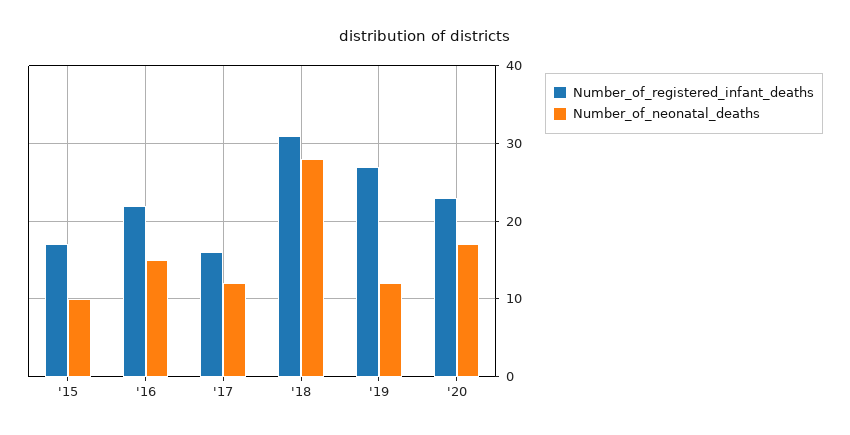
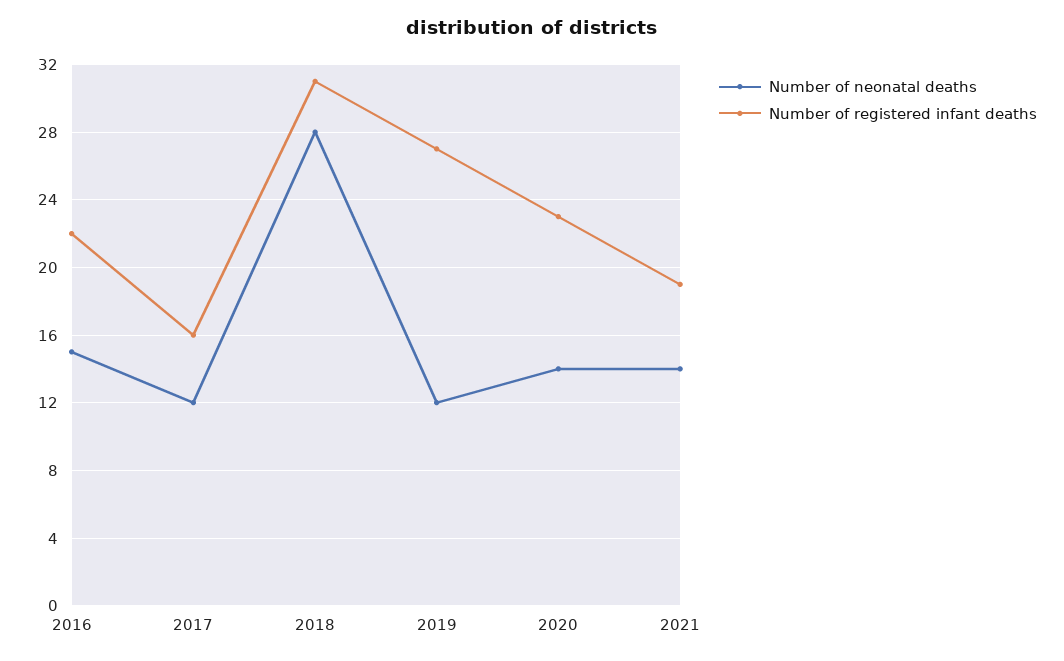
Number_of_registered_infant_deaths, '15: 17 -> none
Number_of_neonatal_deaths, '15: 10 -> none
Number_of_neonatal_deaths, '20: 17 -> 14
Number_of_neonatal_deaths, 2021: none -> 14
Number_of_registered_infant_deaths, 2021: none -> 19

